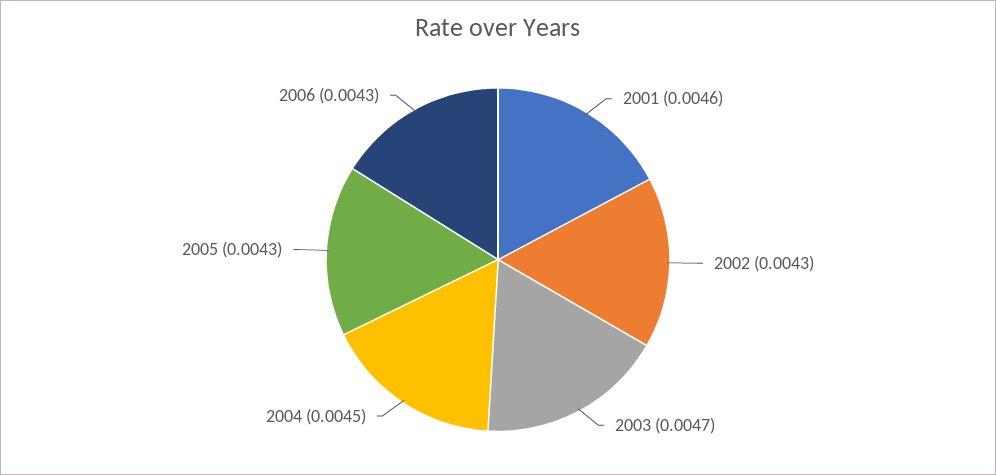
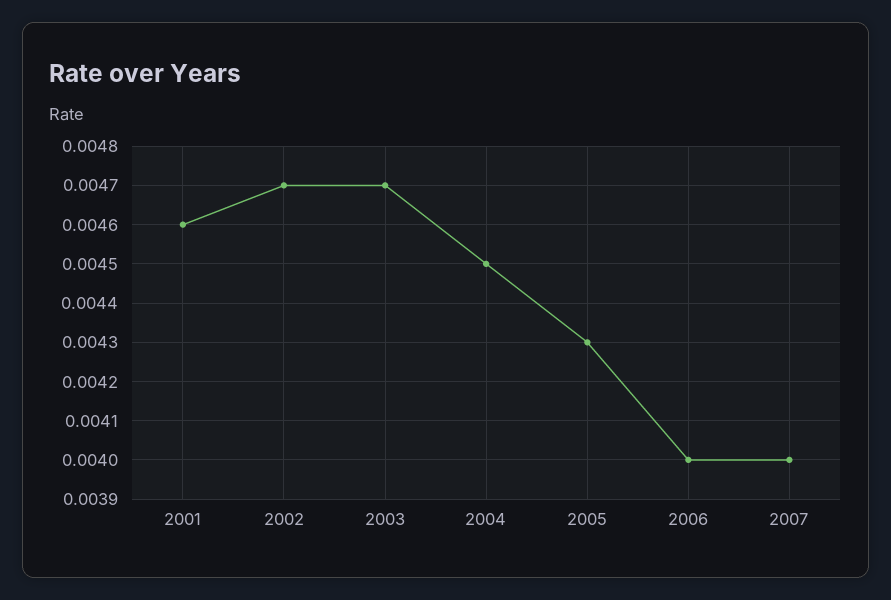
2002: 0.0043 -> 0.0047
2006: 0.0043 -> 0.004
2007: none -> 0.004

